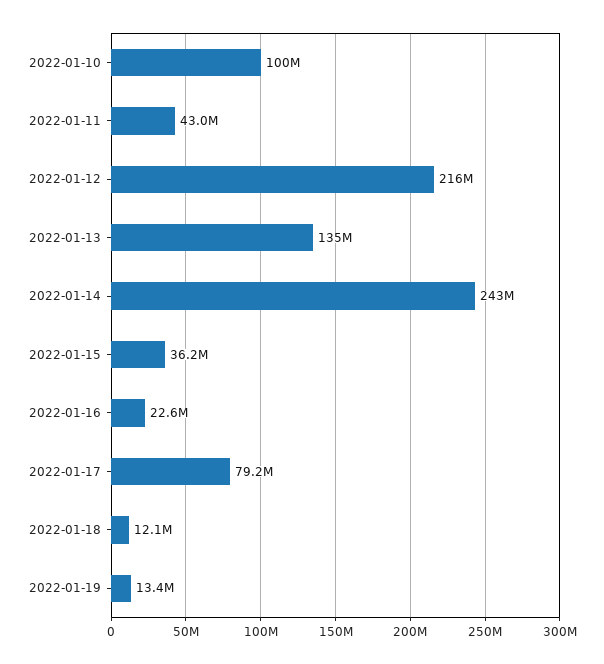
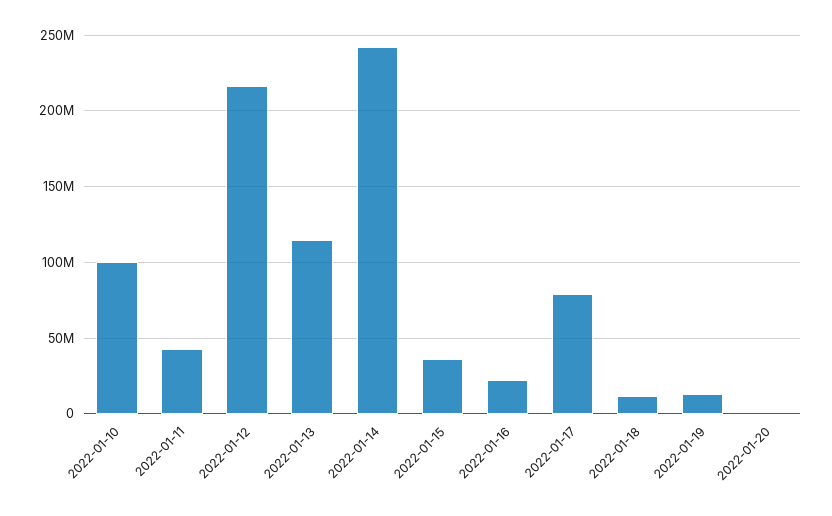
2022-01-13: 135000000 -> 115000000
2022-01-20: none -> 0

